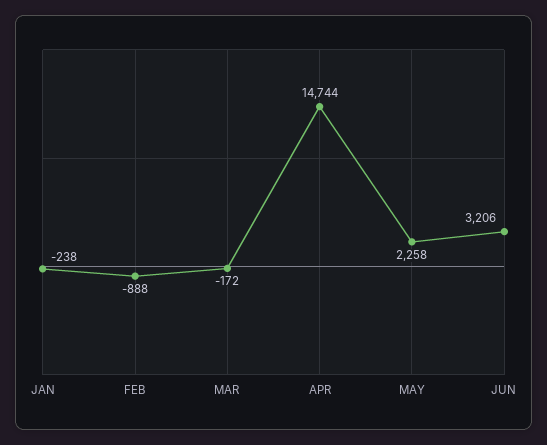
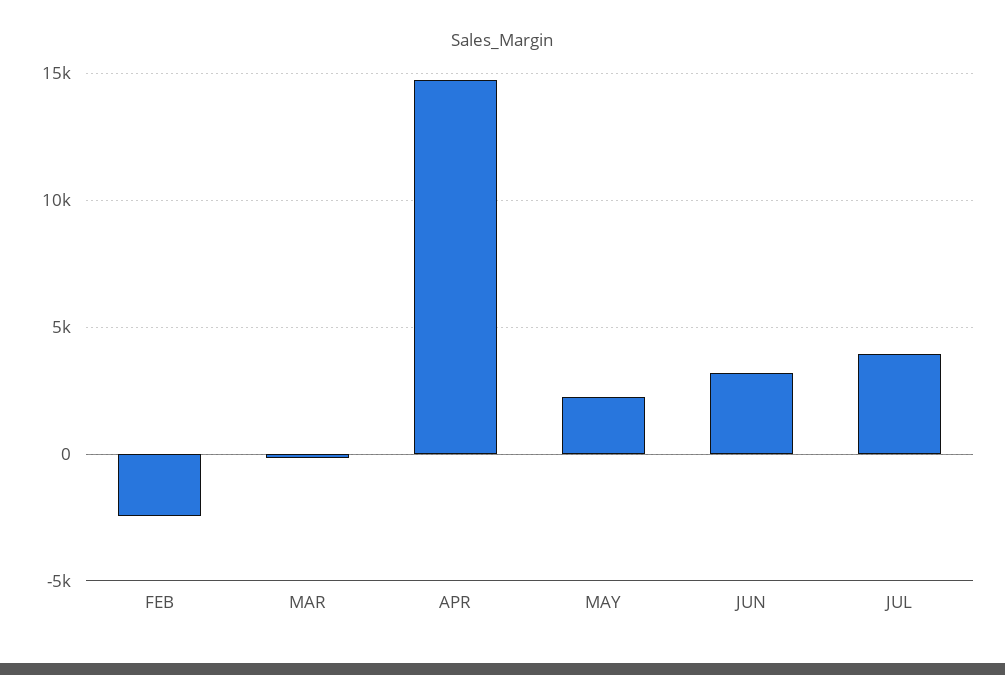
JAN: -238 -> none
FEB: -888 -> -2500
JUL: none -> 4000

